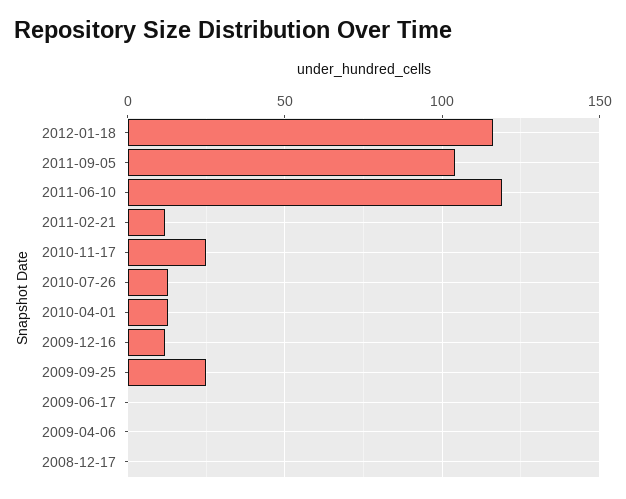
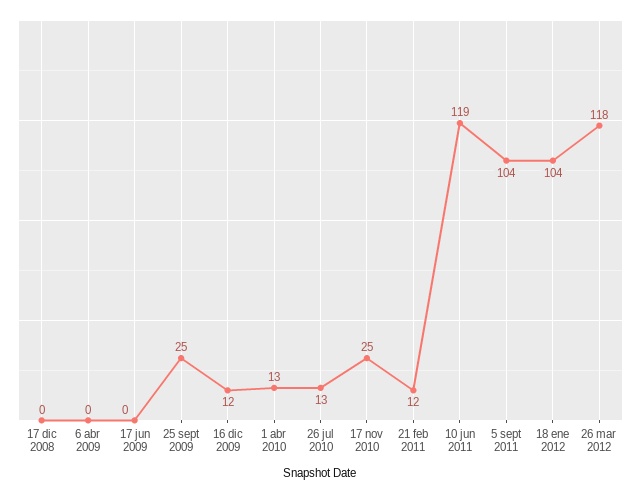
2012-01-18: 115 -> 104
26 mar 2012: none -> 118

